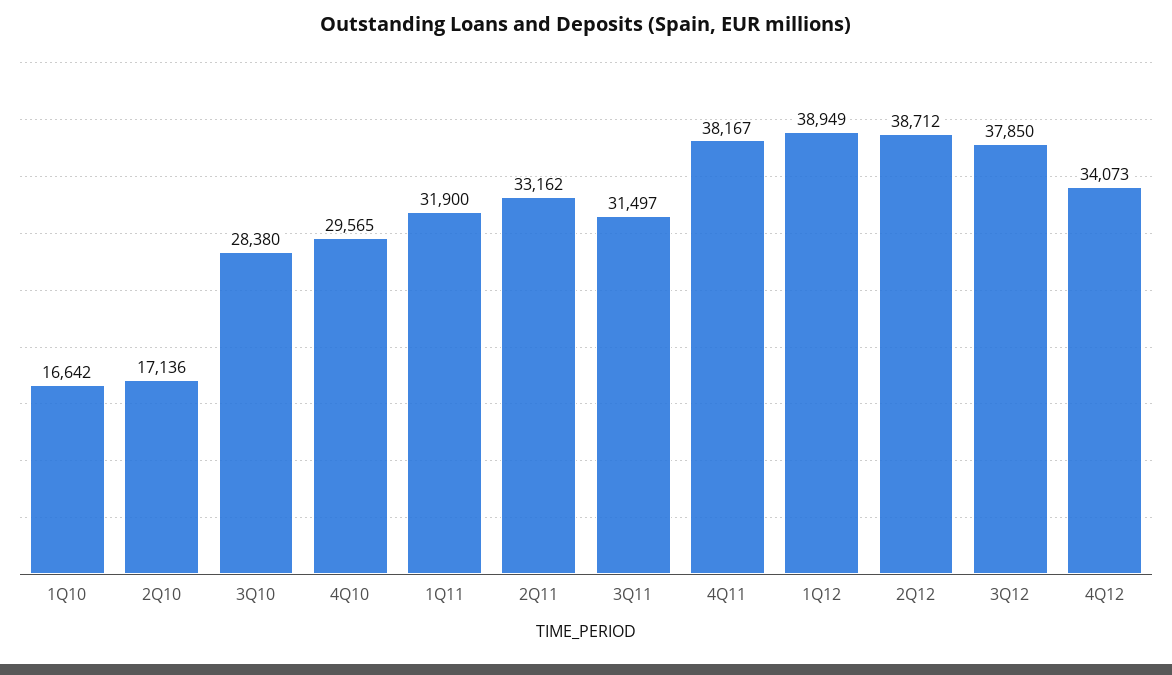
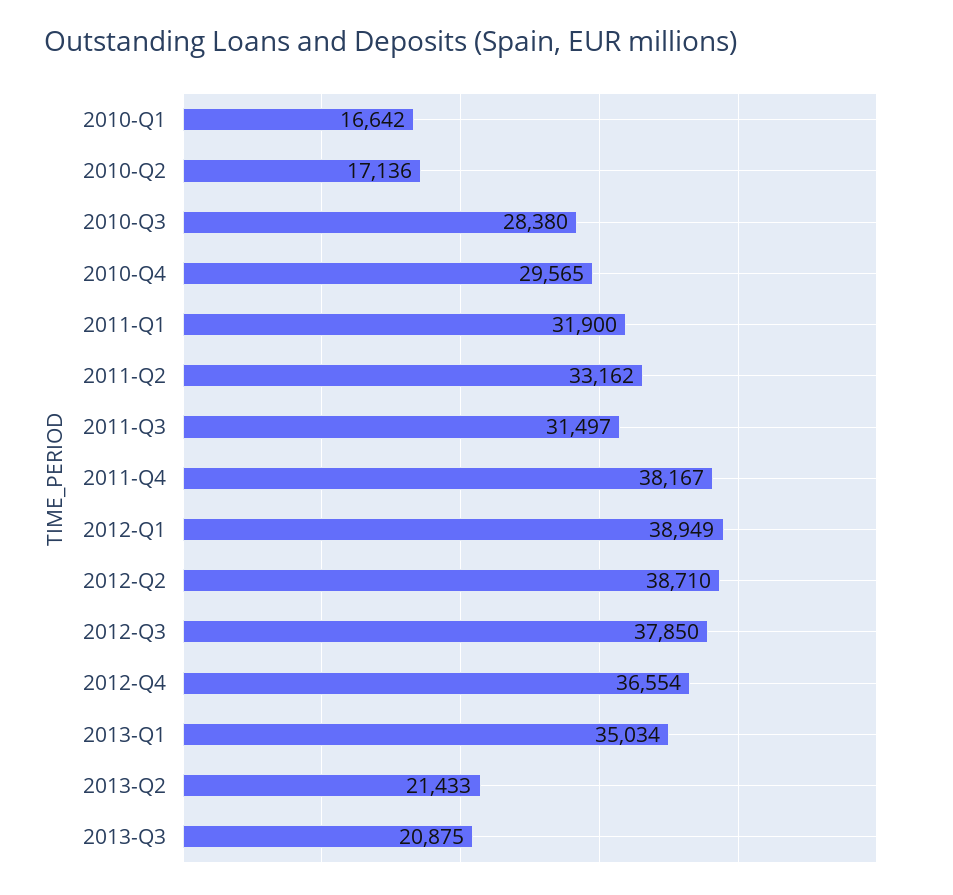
2Q12: 38712 -> 38710
4Q12: 34073 -> 36554
2013-Q1: none -> 35034
2013-Q2: none -> 21433
2013-Q3: none -> 20875

